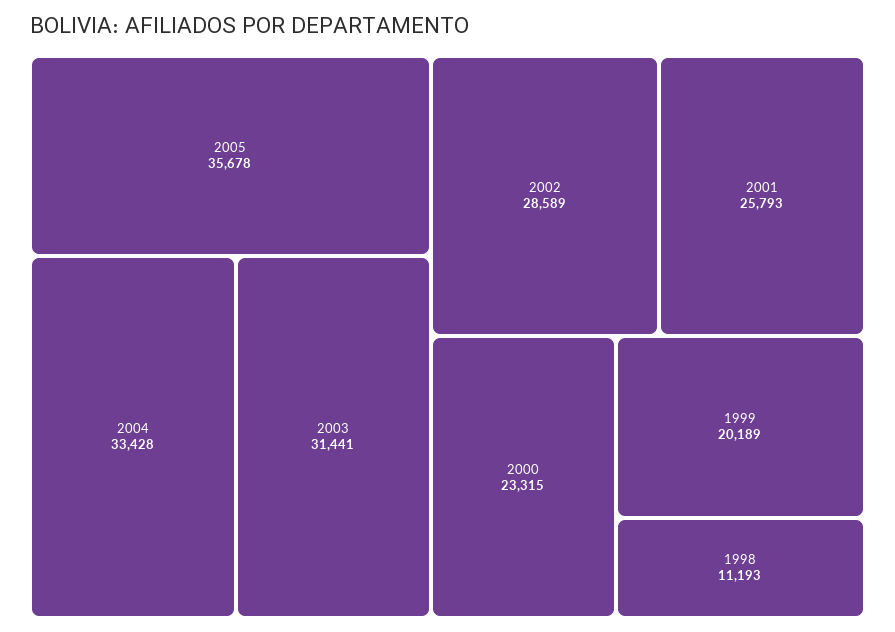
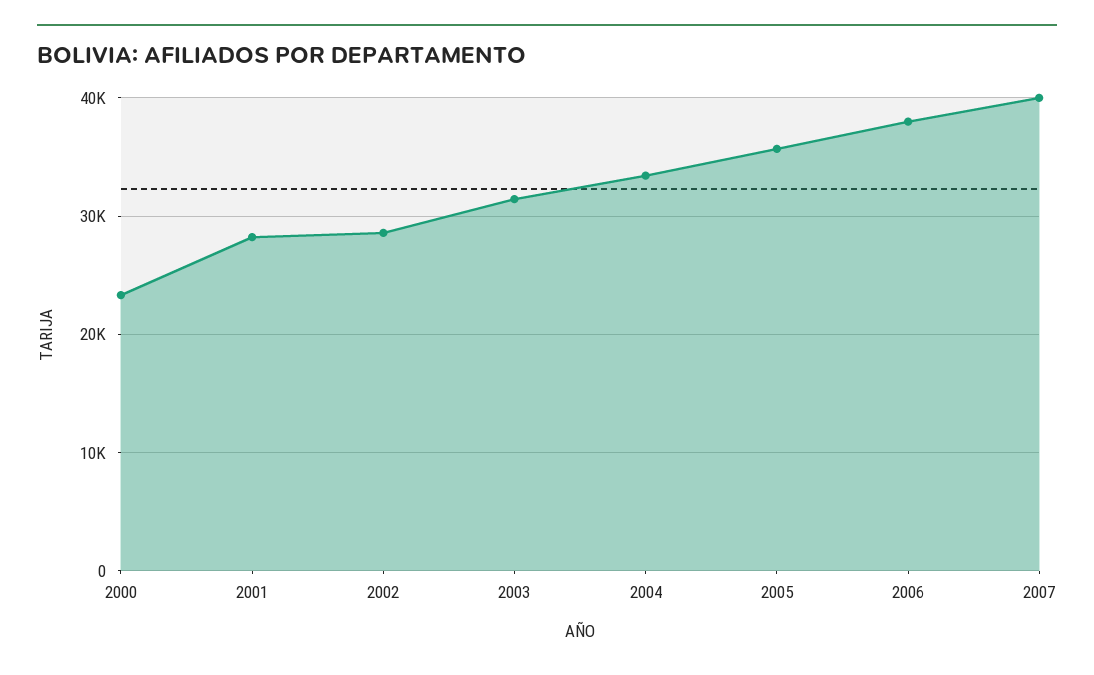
2001: 25793 -> 28000
1999: 20189 -> none
1998: 11193 -> none
2006: none -> 38000
2007: none -> 40000

